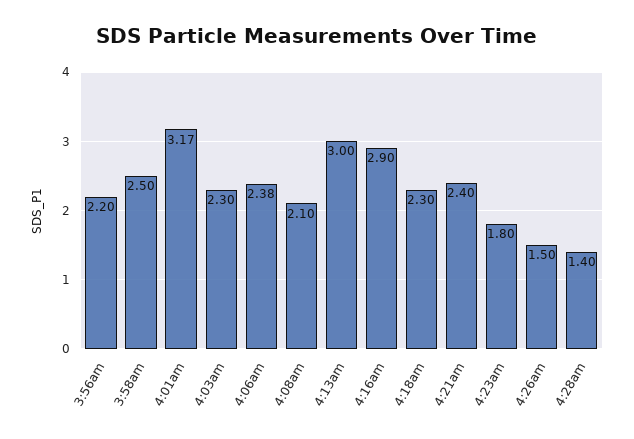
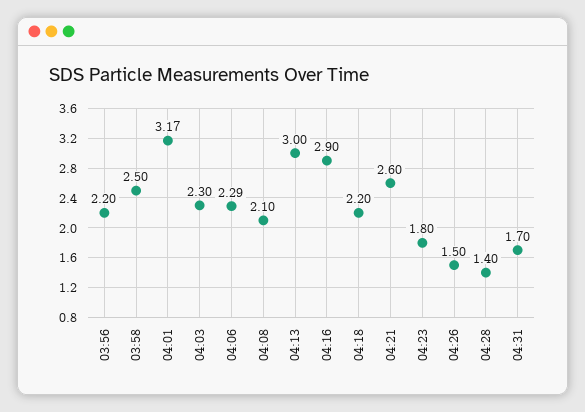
4:06am: 2.38 -> 2.29
4:18am: 2.3 -> 2.2
4:21am: 2.4 -> 2.6
04:31: none -> 1.7

